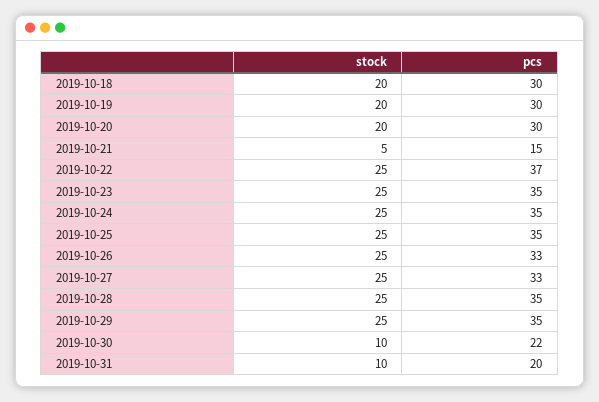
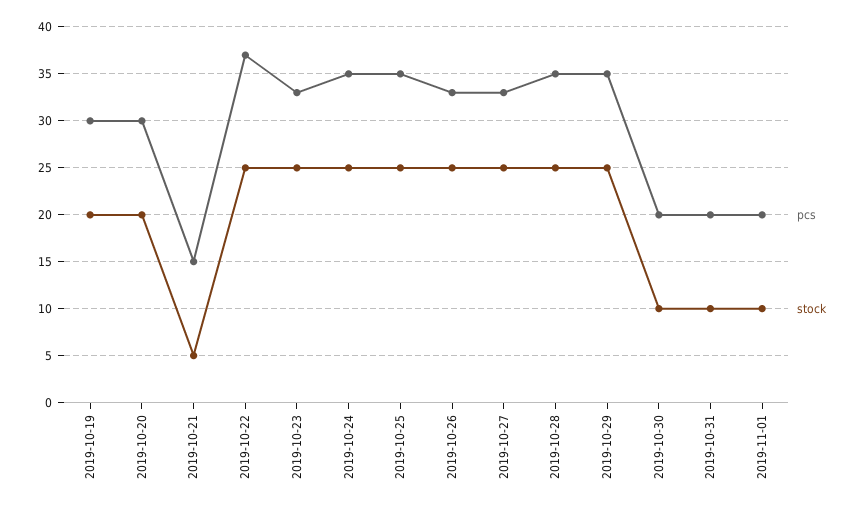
stock, 2019-10-18: 20 -> none
pcs, 2019-10-18: 30 -> none
pcs, 2019-10-23: 35 -> 33
pcs, 2019-10-30: 22 -> 20
pcs, 2019-11-01: none -> 20
stock, 2019-11-01: none -> 10

